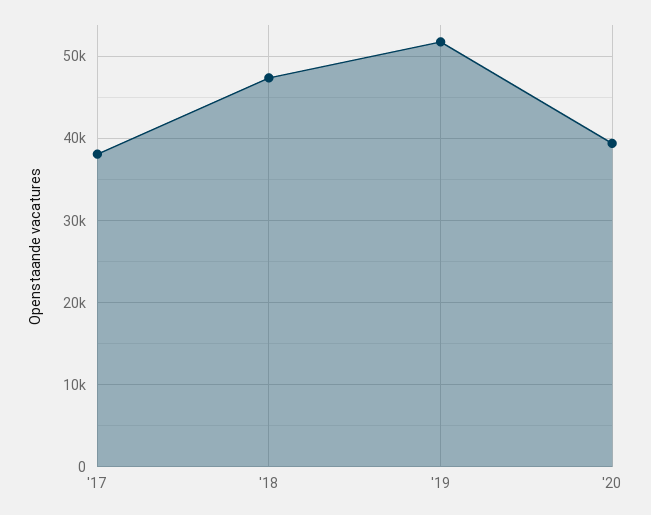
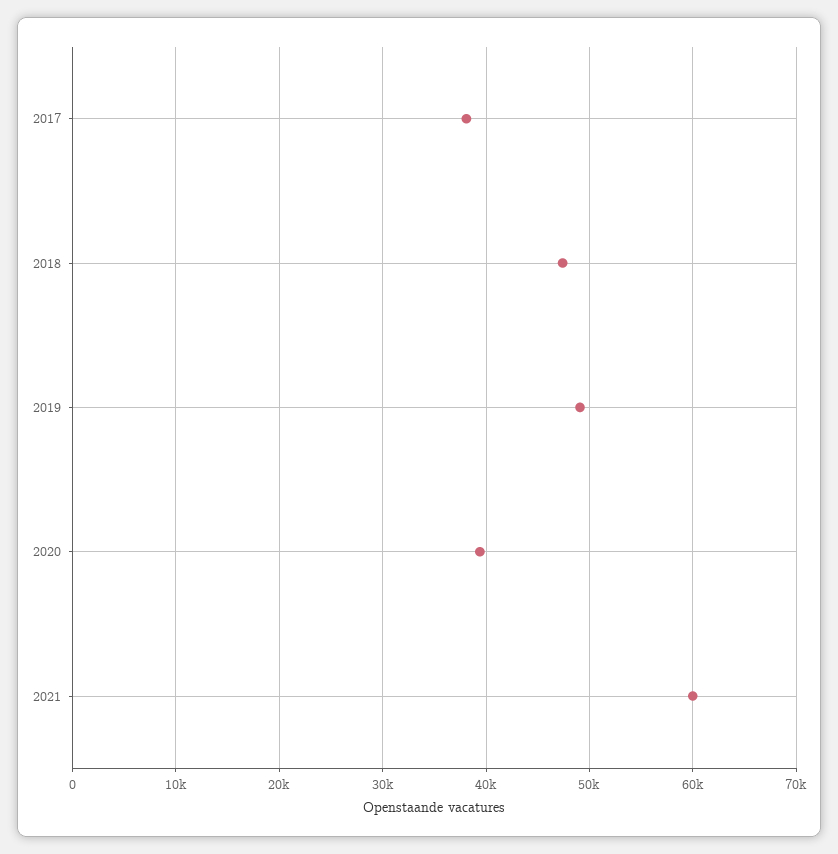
'19: 52000 -> 49000
2021: none -> 60000

